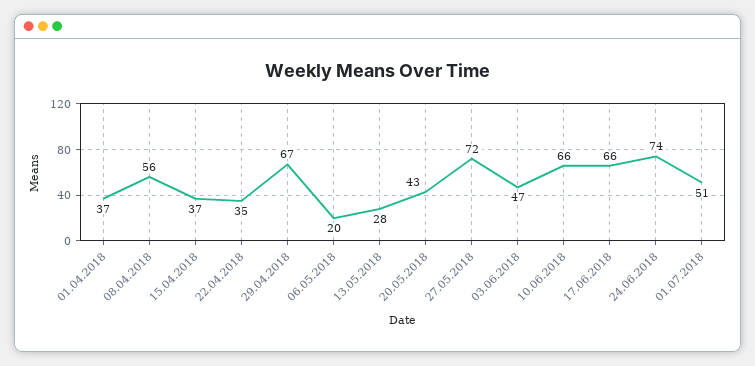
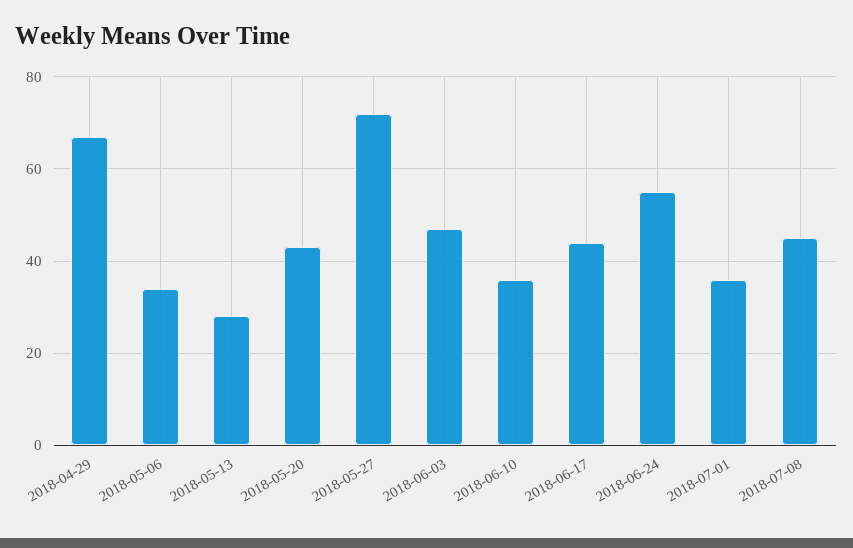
01.04.2018: 37 -> none
08.04.2018: 56 -> none
15.04.2018: 37 -> none
22.04.2018: 35 -> none
06.05.2018: 20 -> 35
10.06.2018: 66 -> 35
17.06.2018: 66 -> 45
24.06.2018: 74 -> 55
01.07.2018: 51 -> 35
2018-07-08: none -> 45

